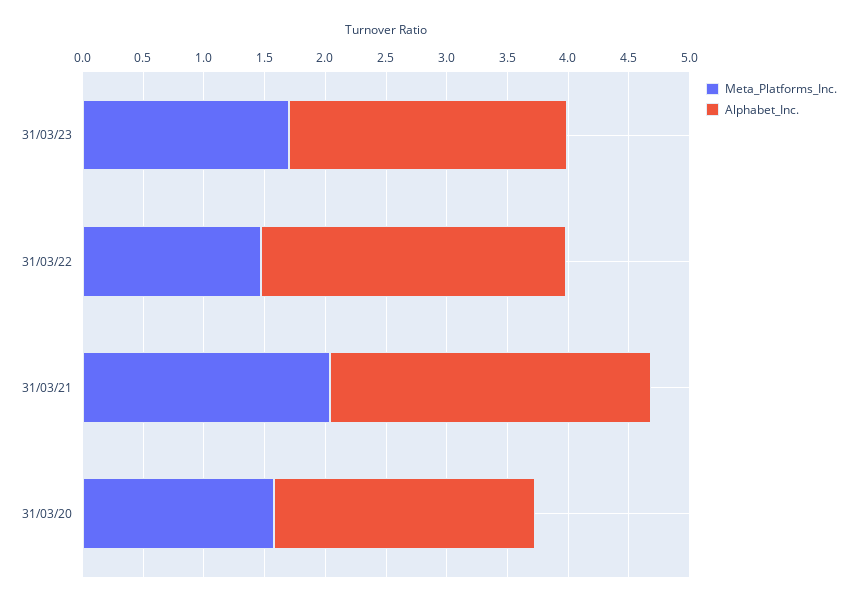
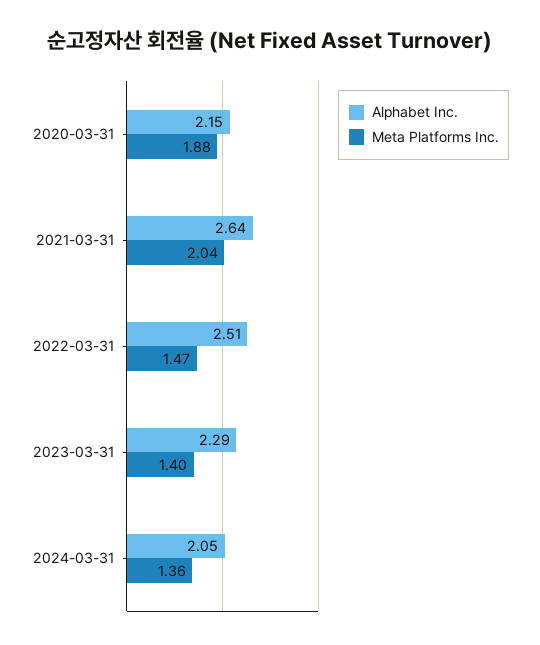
Meta_Platforms_Inc., 31/03/23: 1.7 -> 1.4
Meta_Platforms_Inc., 31/03/20: 1.6 -> 1.88
Alphabet_Inc., 2024-03-31: none -> 2.05
Meta_Platforms_Inc., 2024-03-31: none -> 1.36

